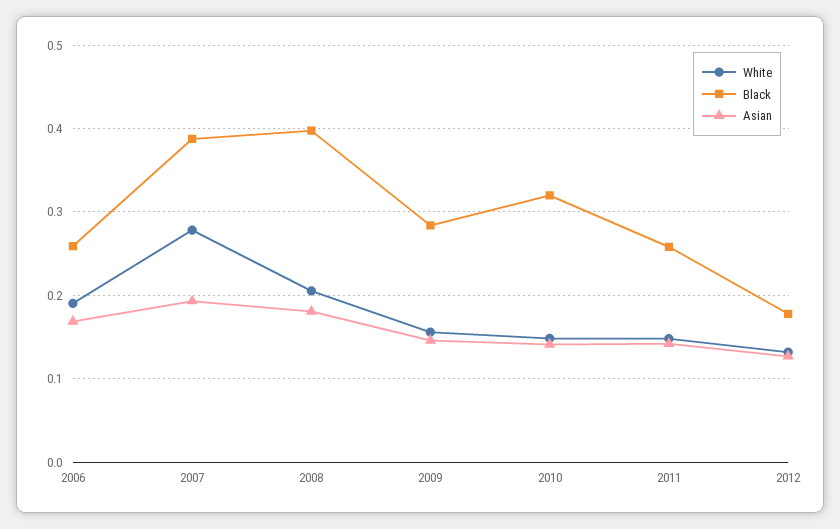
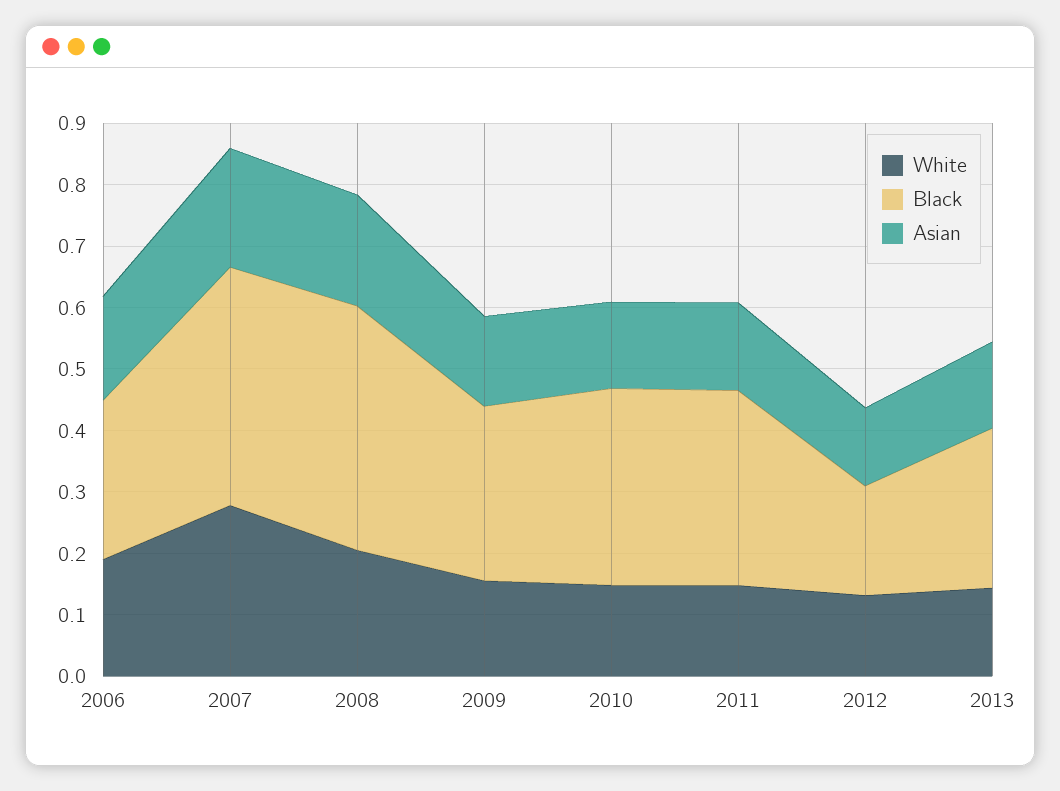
Black, 2011: 0.26 -> 0.32
White, 2013: none -> 0.14
Black, 2013: none -> 0.26
Asian, 2013: none -> 0.14

